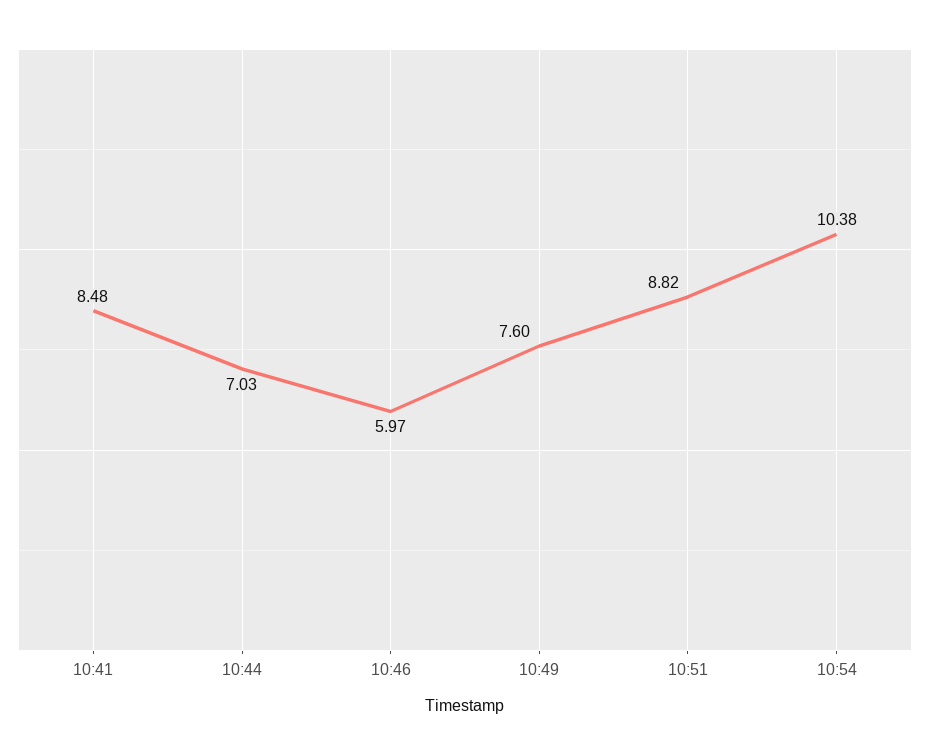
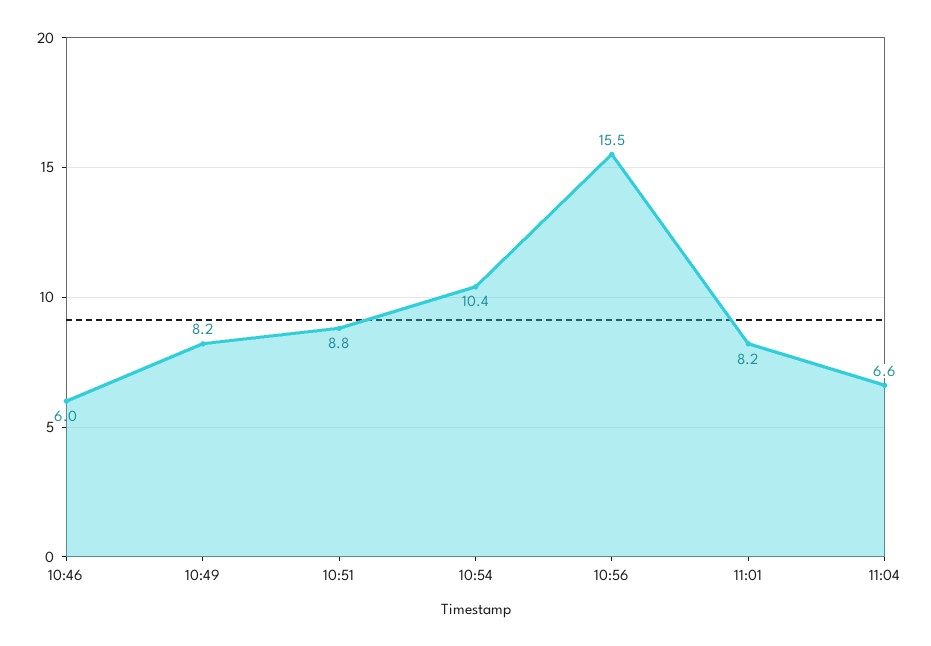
10:41: 8.48 -> none
10:44: 7.03 -> none
10:49: 7.6 -> 8.2
10:56: none -> 15.5
11:01: none -> 8.2
11:04: none -> 6.6

